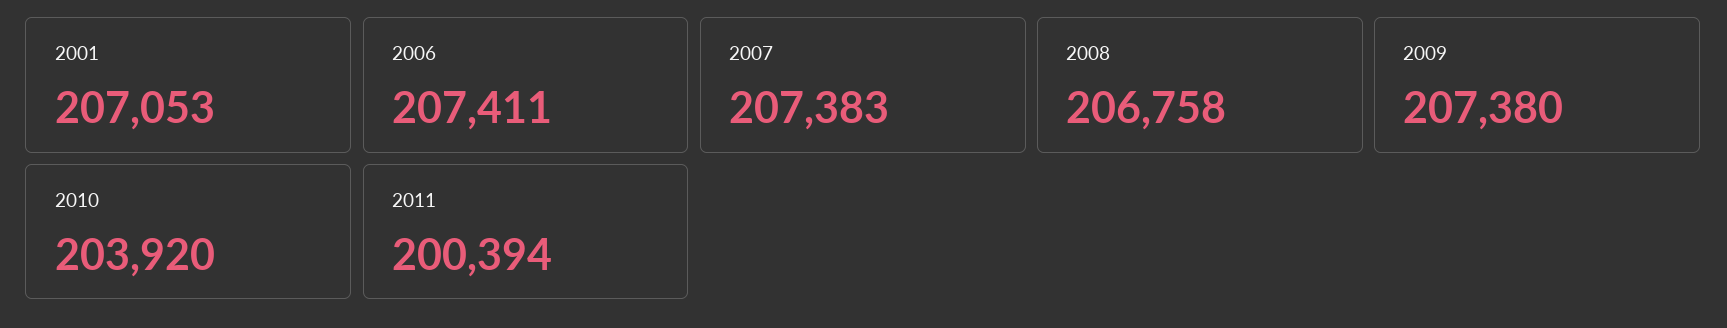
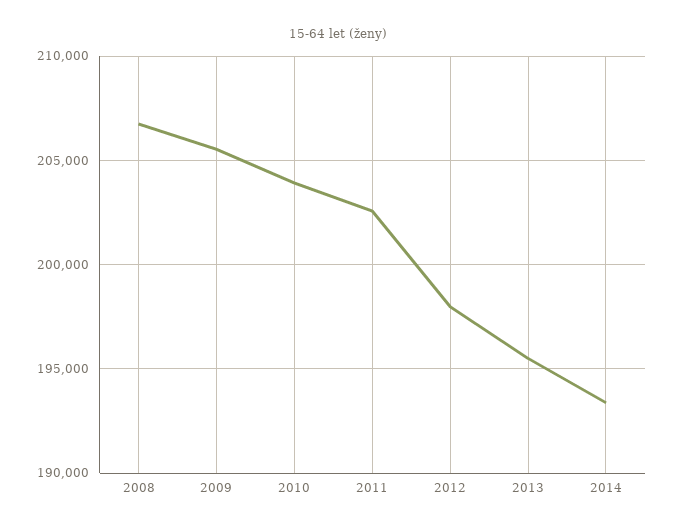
2001: 207053 -> none
2006: 207411 -> none
2007: 207383 -> none
2009: 207380 -> 205500
2011: 200394 -> 202500
2012: none -> 198000
2013: none -> 195500
2014: none -> 193500

